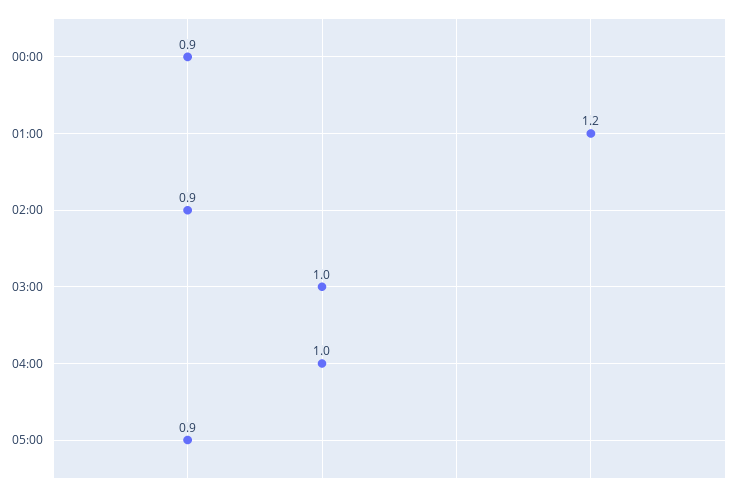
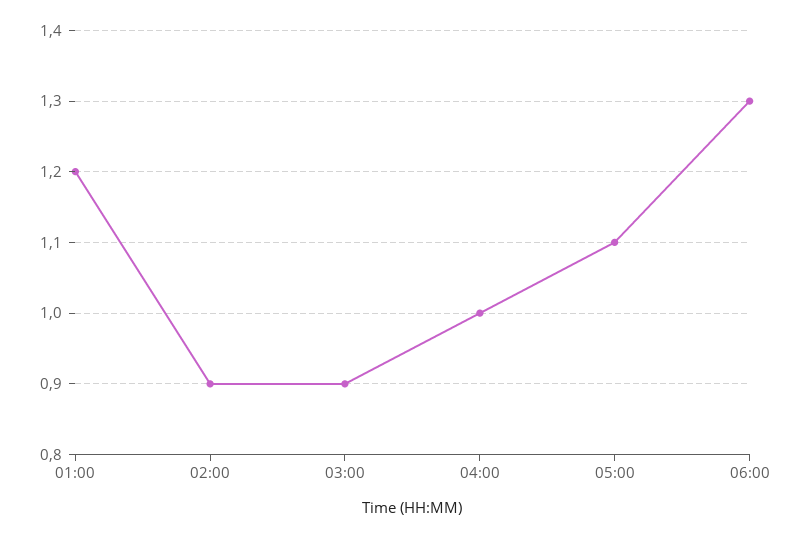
00:00: 0.9 -> none
03:00: 1 -> 0.9
05:00: 0.9 -> 1.1
06:00: none -> 1.3

